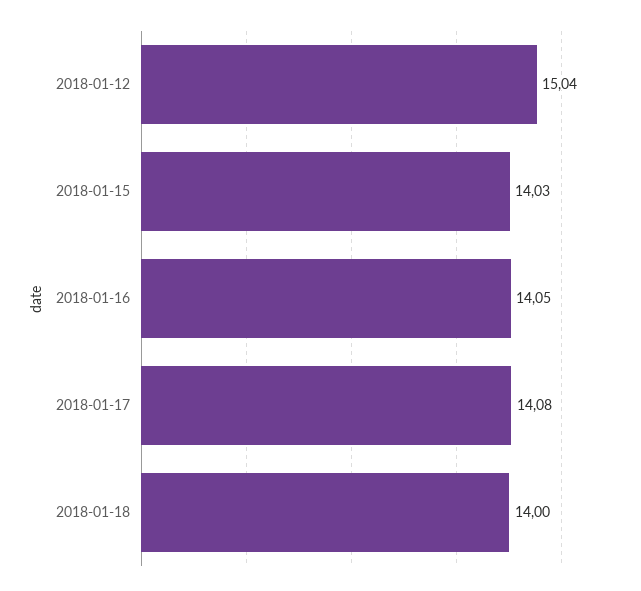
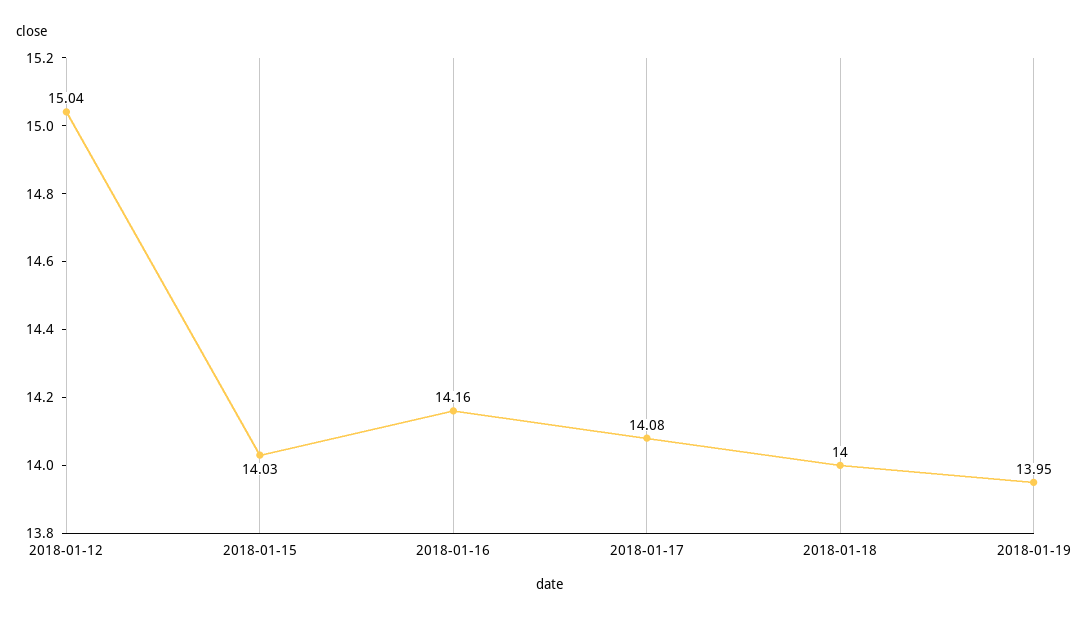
2018-01-16: 14.05 -> 14.16
2018-01-19: none -> 13.95

